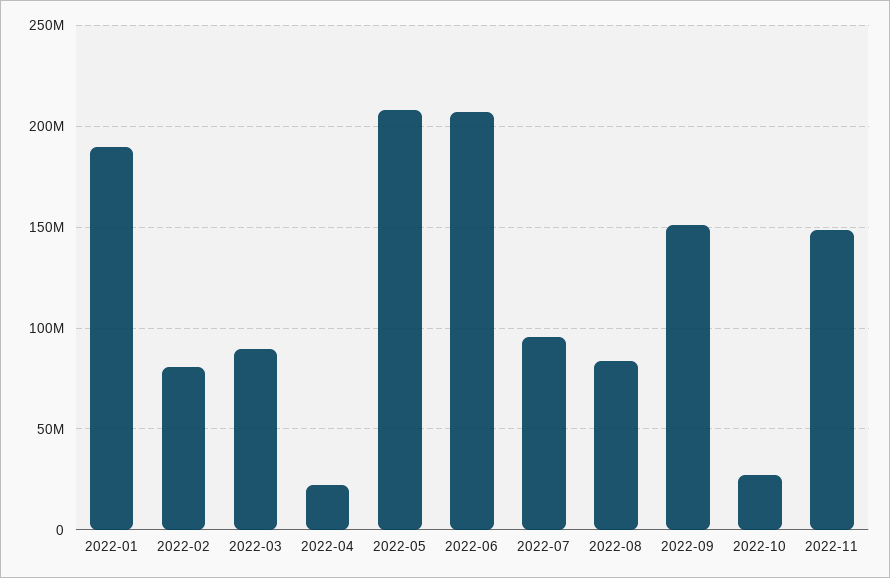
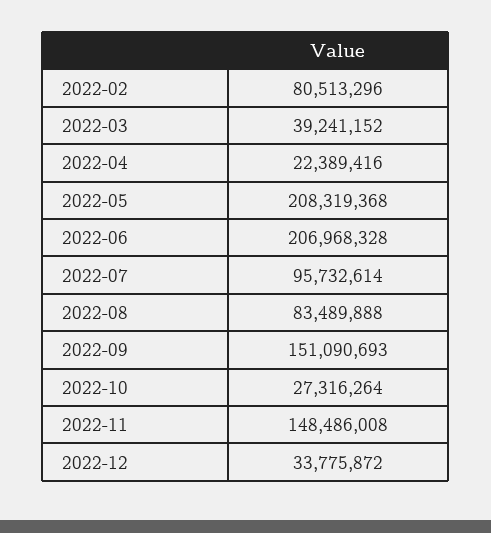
2022-01: 190000000 -> none
2022-03: 90000000 -> 39241152
2022-12: none -> 33775872

